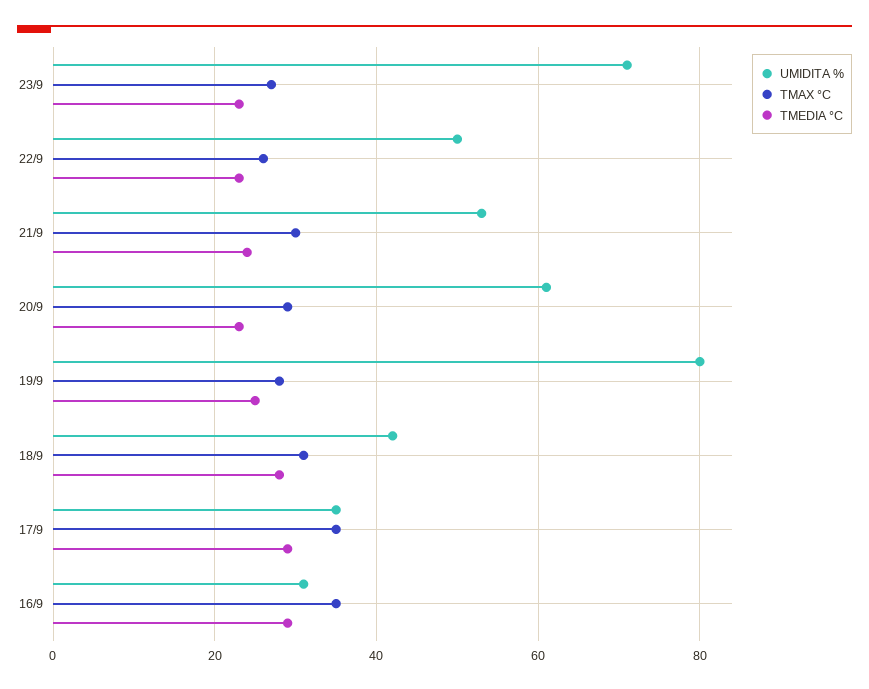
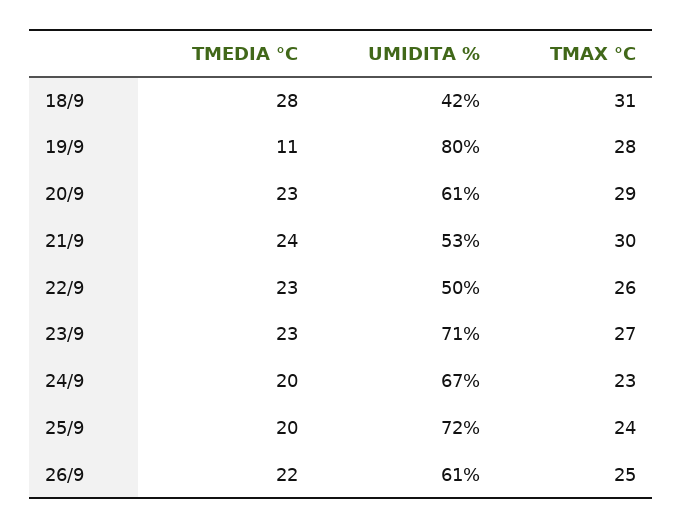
TMEDIA °C, 19/9: 25 -> 11
UMIDITA %, 17/9: 35 -> none
TMAX °C, 17/9: 35 -> none
TMEDIA °C, 17/9: 30 -> none
UMIDITA %, 16/9: 30 -> none
TMAX °C, 16/9: 35 -> none
TMEDIA °C, 16/9: 30 -> none
TMEDIA °C, 24/9: none -> 20
UMIDITA %, 24/9: none -> 67
TMAX °C, 24/9: none -> 23
TMEDIA °C, 25/9: none -> 20
UMIDITA %, 25/9: none -> 72
TMAX °C, 25/9: none -> 24
TMEDIA °C, 26/9: none -> 22
UMIDITA %, 26/9: none -> 61
TMAX °C, 26/9: none -> 25

